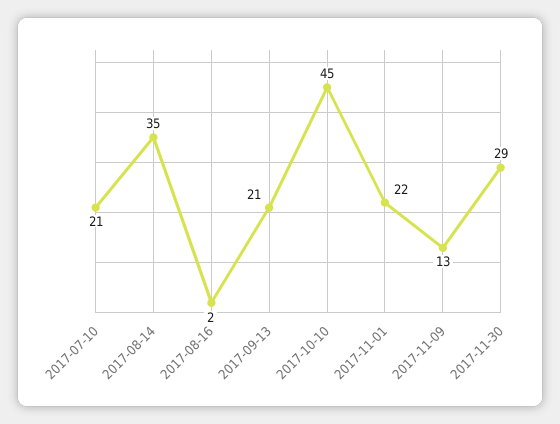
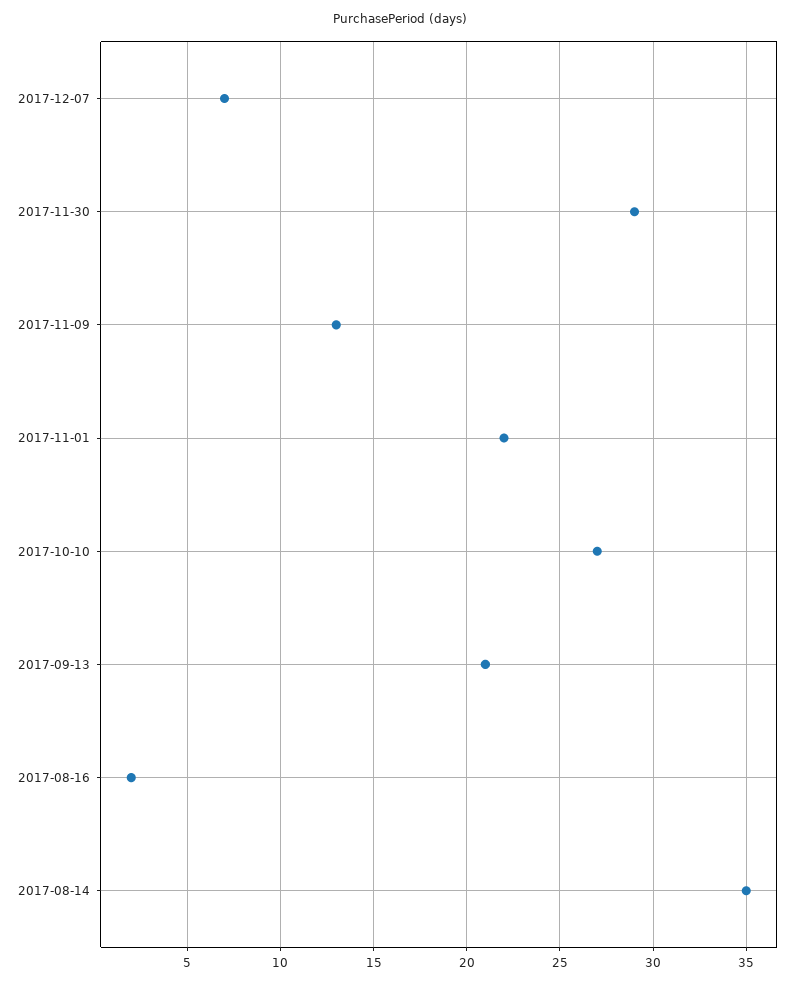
2017-07-10: 21 -> none
2017-10-10: 45 -> 27
2017-12-07: none -> 7

